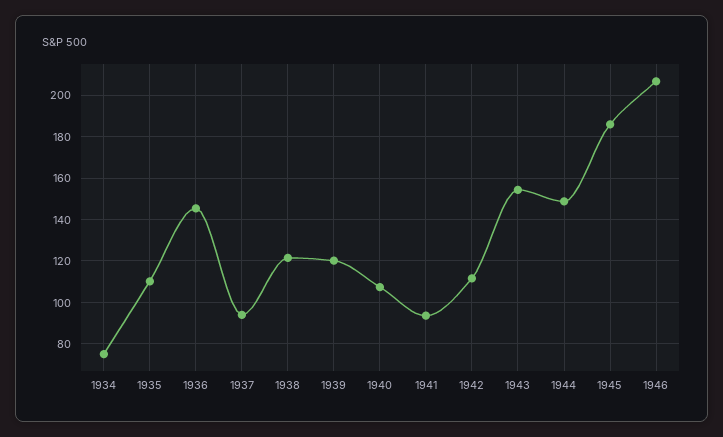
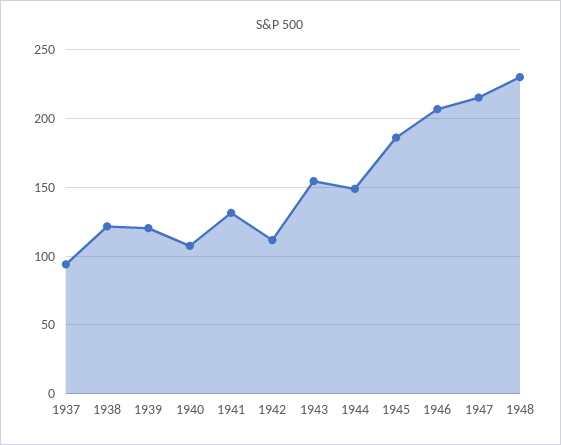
1934: 75 -> none
1935: 110 -> none
1936: 145 -> none
1941: 95 -> 130
1947: none -> 215
1948: none -> 230

